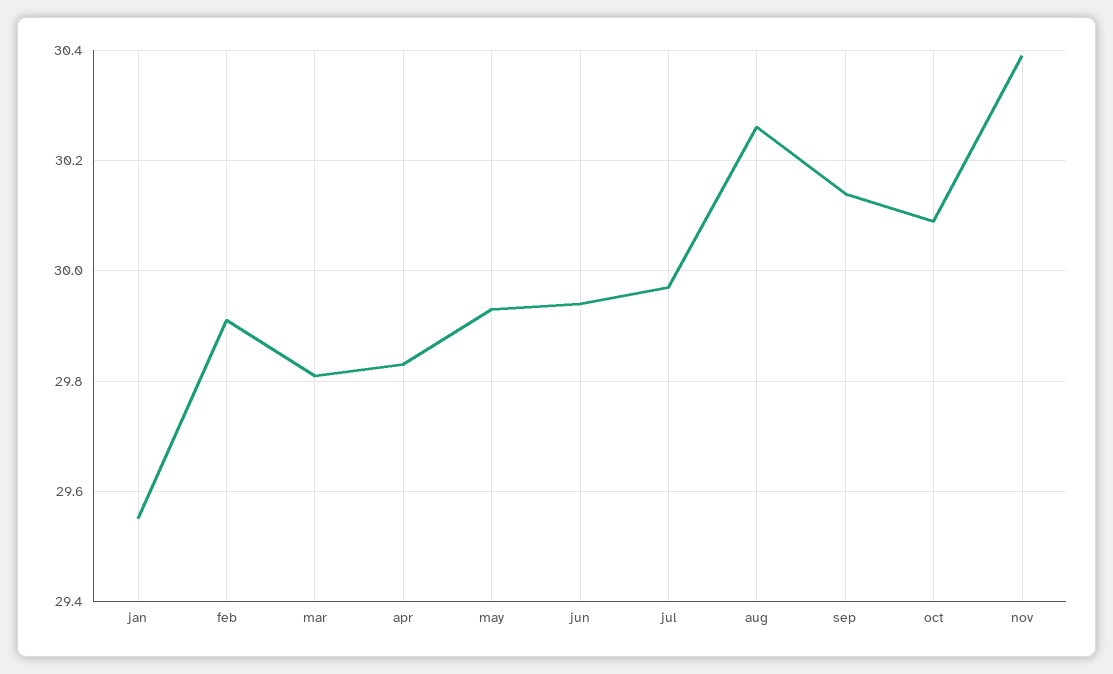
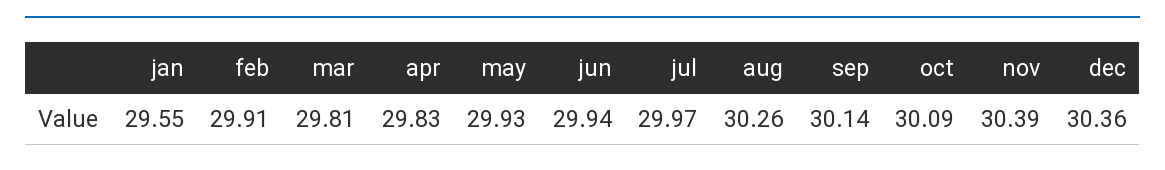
dec: none -> 30.36

